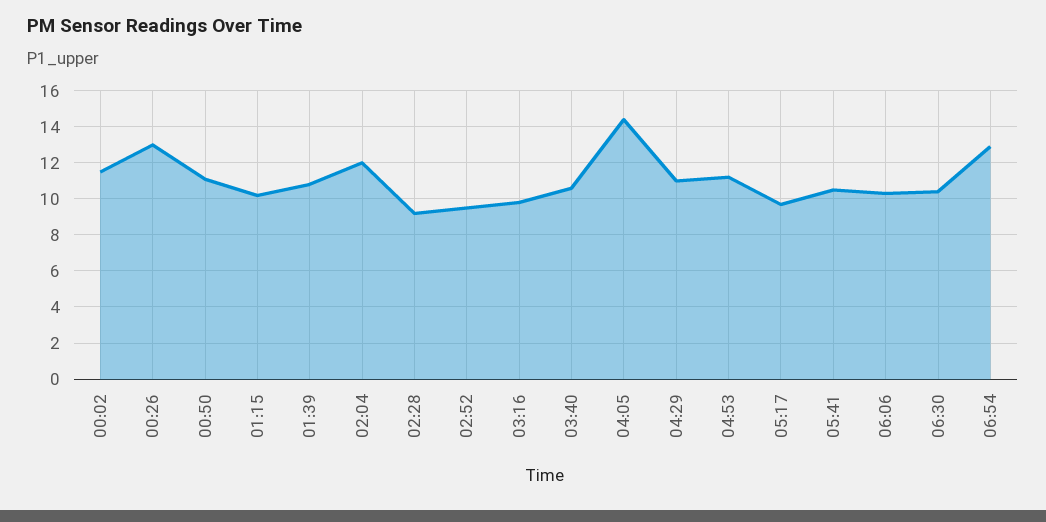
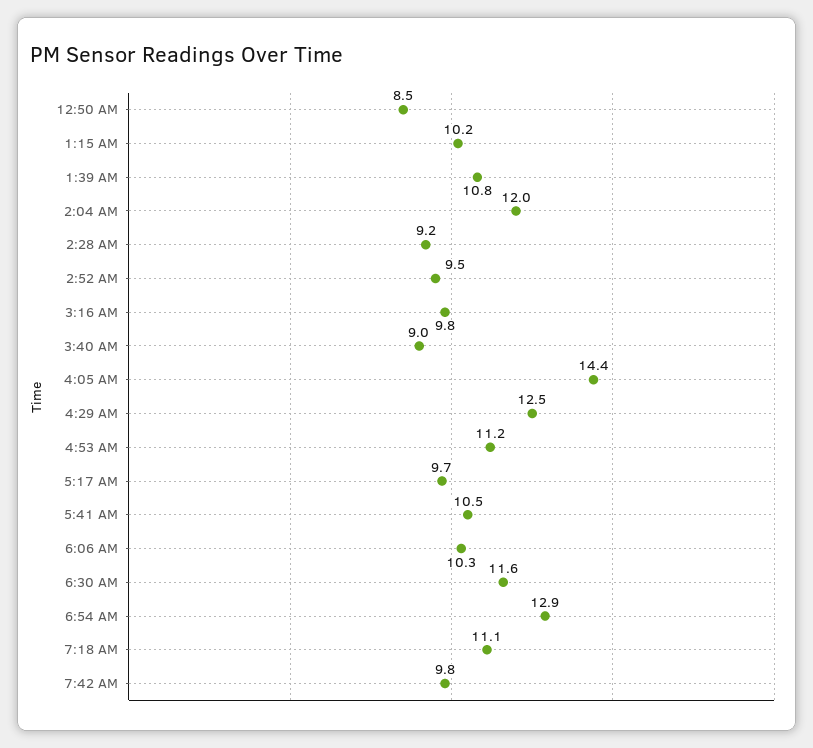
00:02: 11.5 -> none
00:26: 13 -> none
00:50: 11 -> 8.5
03:40: 10.5 -> 9
04:29: 11 -> 12.5
06:30: 10.5 -> 11.6
7:18 AM: none -> 11.1
7:42 AM: none -> 9.8

